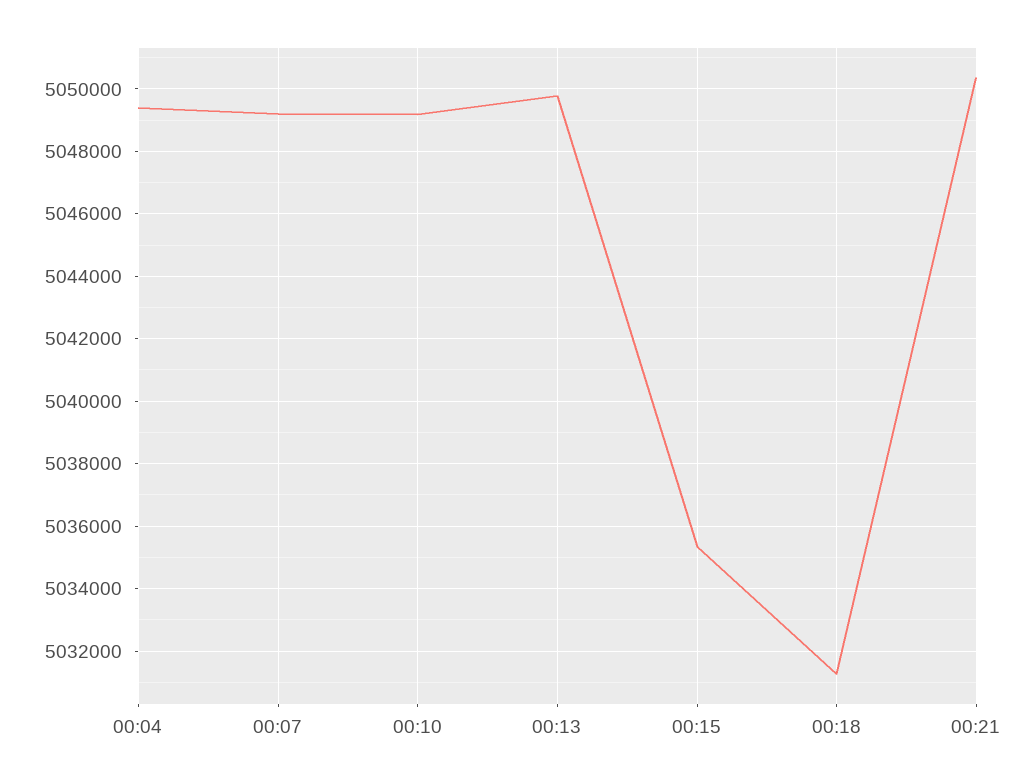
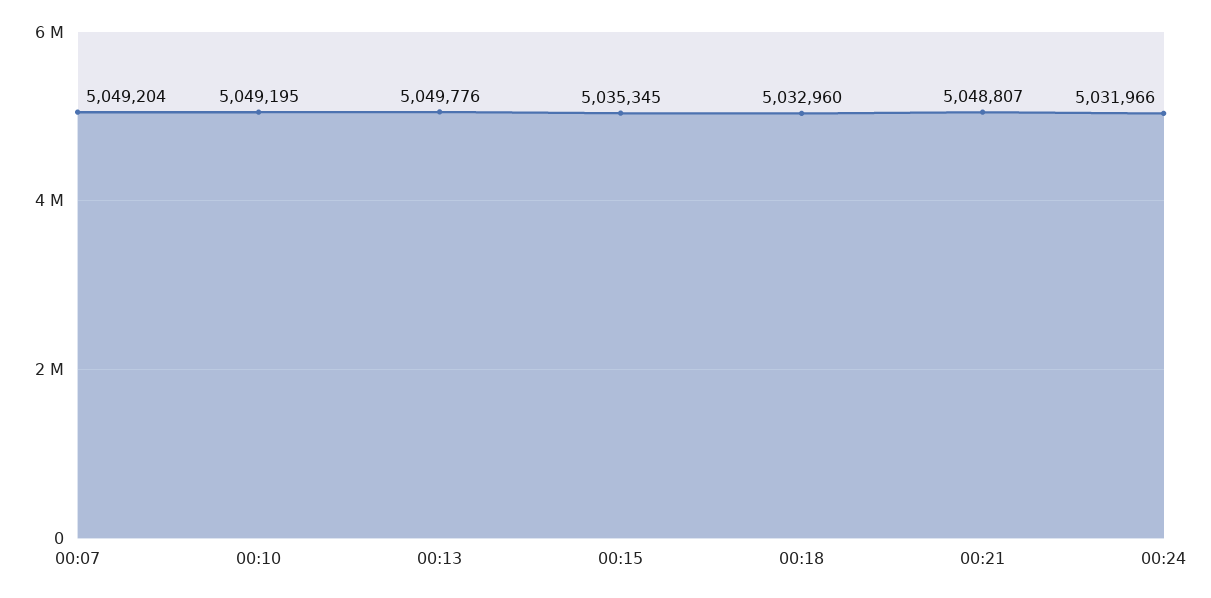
00:04: 5049400 -> none
00:18: 5031200 -> 5032960
00:21: 5050400 -> 5048807
00:24: none -> 5031966

